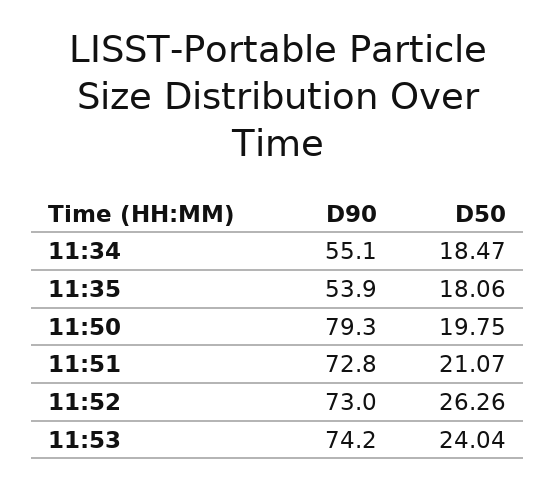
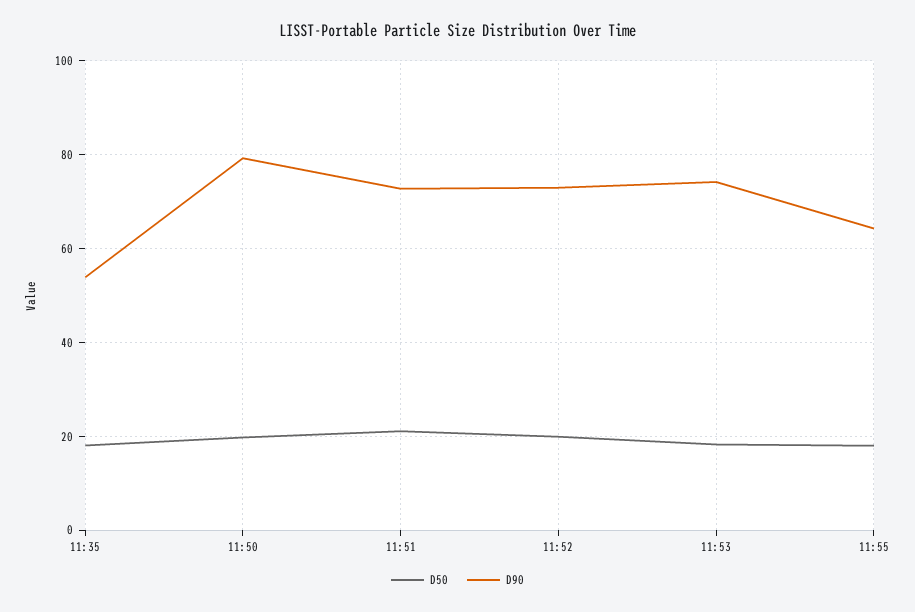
D90, 11:34: 55.1 -> none
D50, 11:34: 18.47 -> none
D50, 11:52: 26.26 -> 20
D50, 11:53: 24.04 -> 18
D50, 11:55: none -> 18
D90, 11:55: none -> 64

